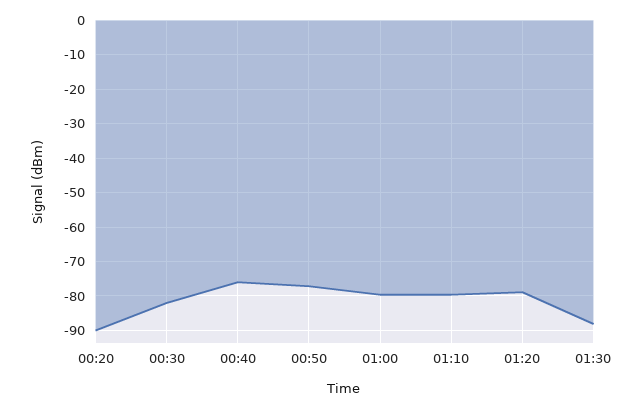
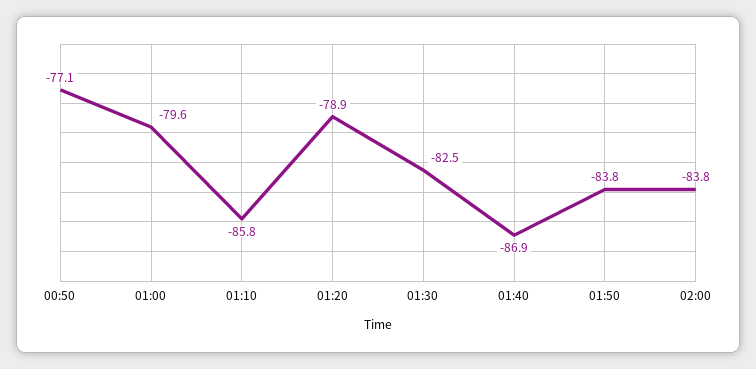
00:20: -90 -> none
00:30: -82 -> none
00:40: -76 -> none
01:10: -80 -> -85.8
01:30: -88 -> -82.5
01:40: none -> -86.9
01:50: none -> -83.8
02:00: none -> -83.8

